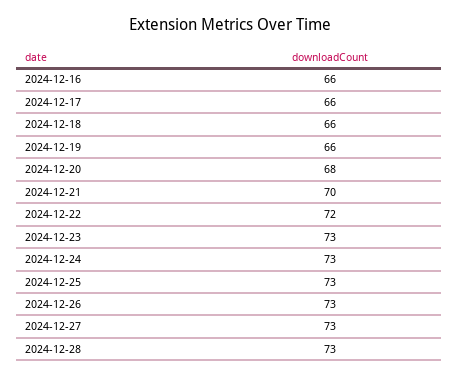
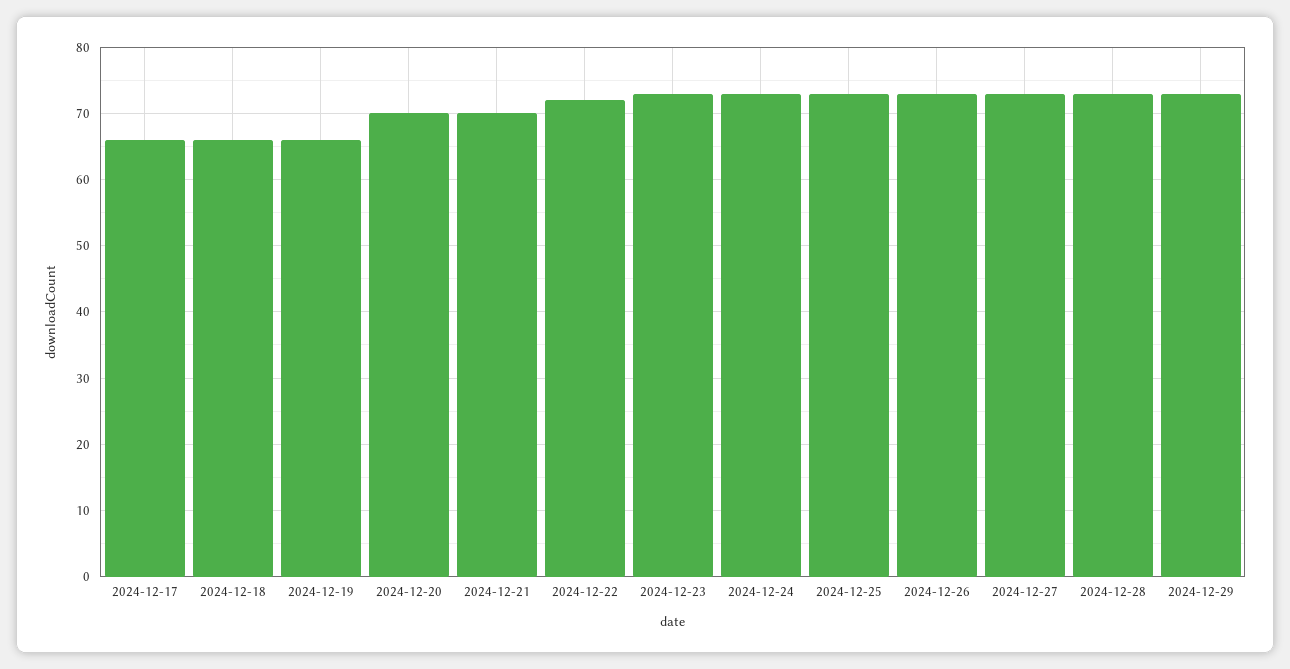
2024-12-16: 66 -> none
2024-12-20: 68 -> 70
2024-12-29: none -> 73

